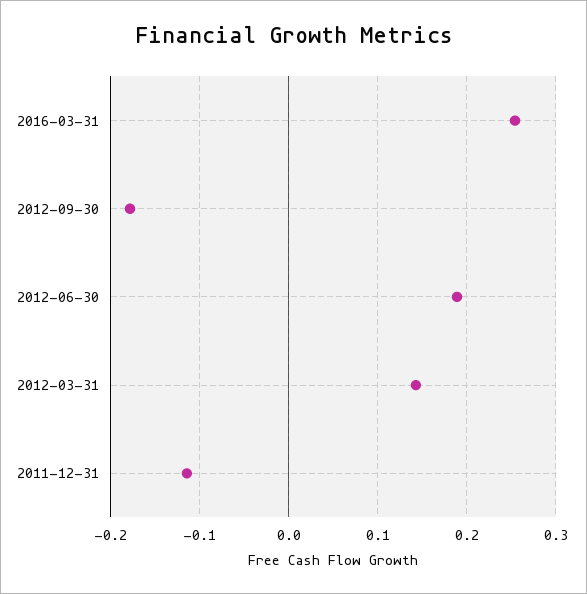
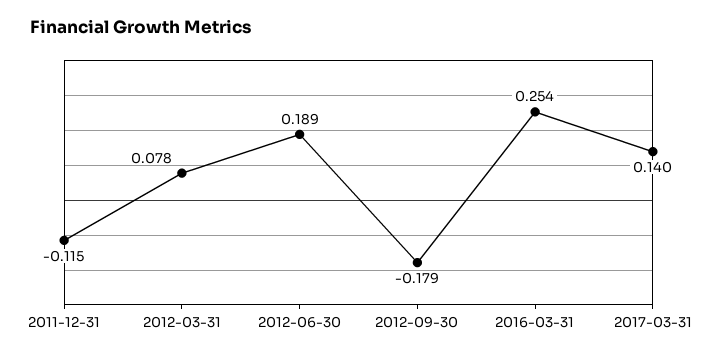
2012-03-31: 0.14 -> 0.078
2017-03-31: none -> 0.14

